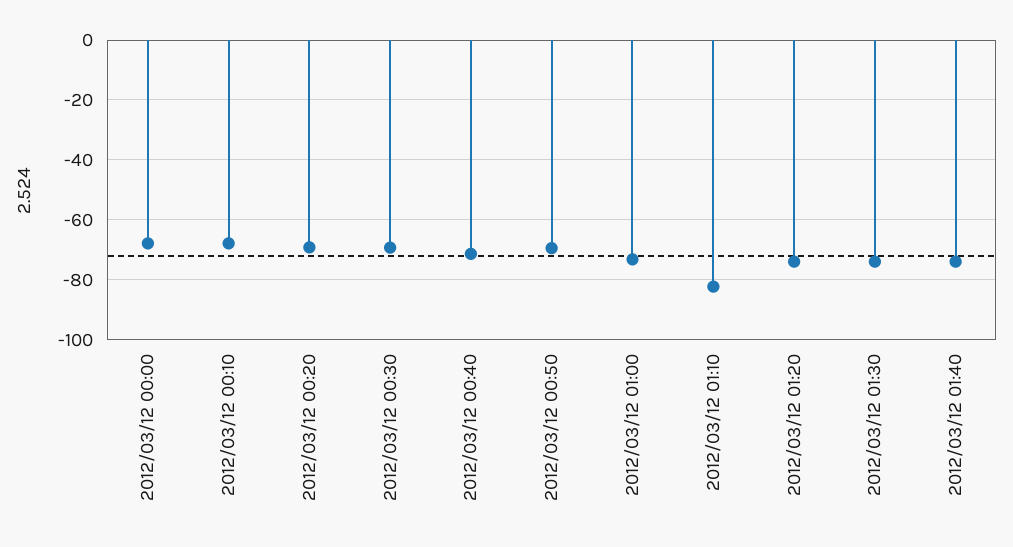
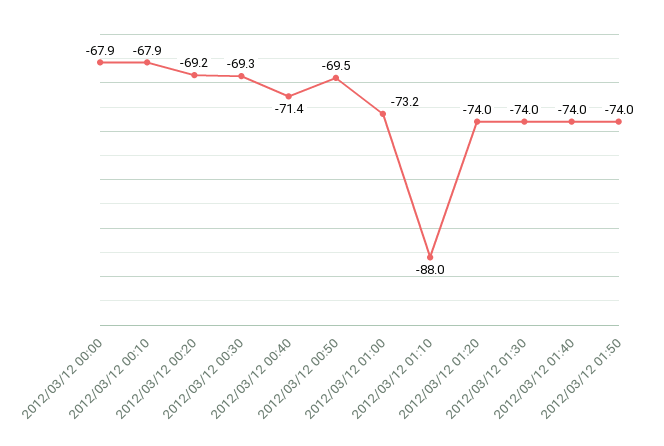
2012/03/12 01:10: -82.5 -> -88
2012/03/12 01:50: none -> -74

